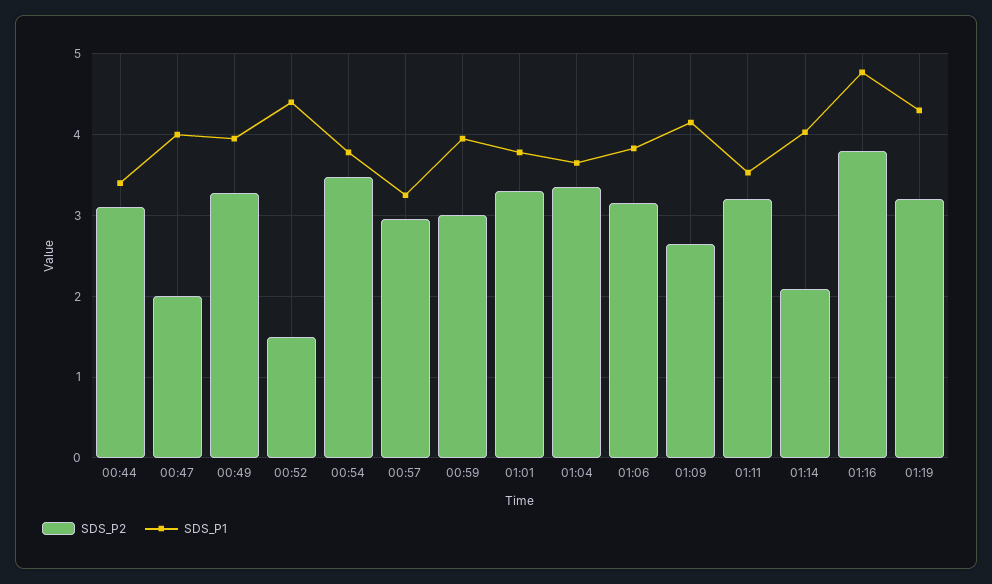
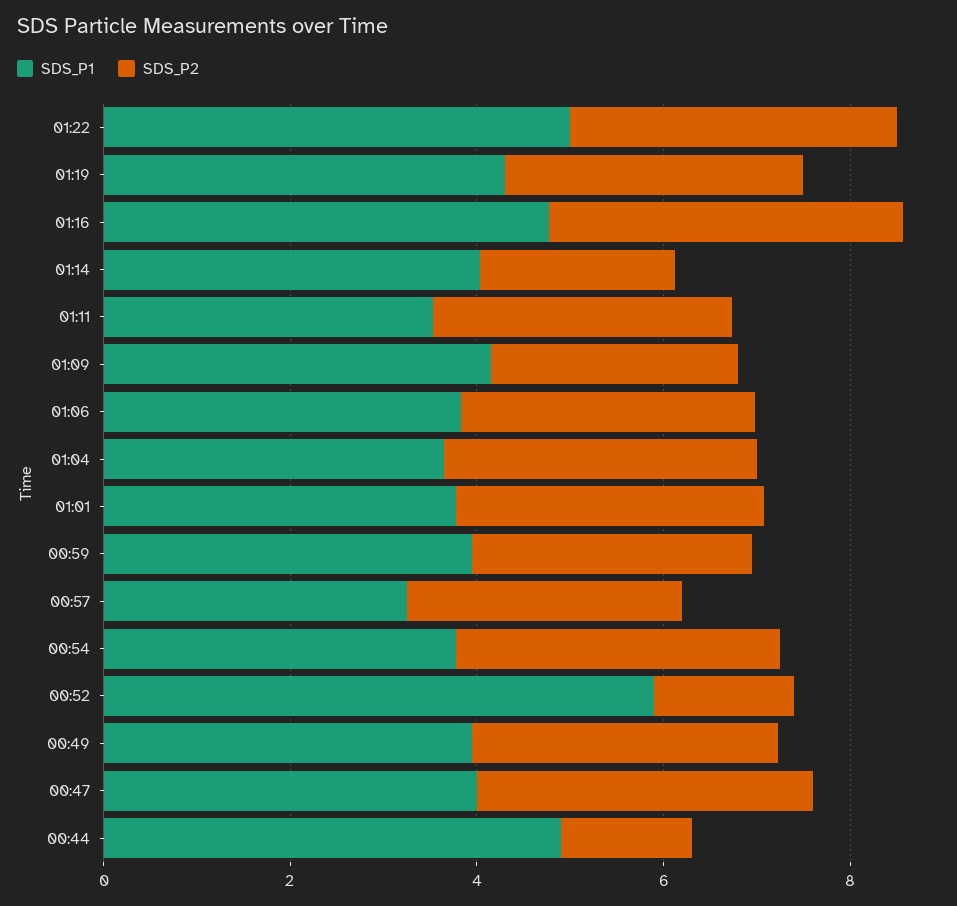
SDS_P2, 00:44: 3.1 -> 1.5
SDS_P1, 00:44: 3.4 -> 5
SDS_P2, 00:47: 2 -> 3.5
SDS_P1, 00:52: 4.4 -> 6
SDS_P1, 01:22: none -> 5
SDS_P2, 01:22: none -> 3.5

